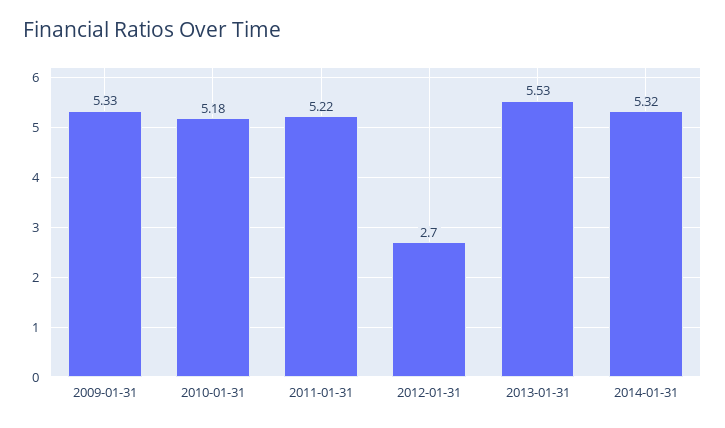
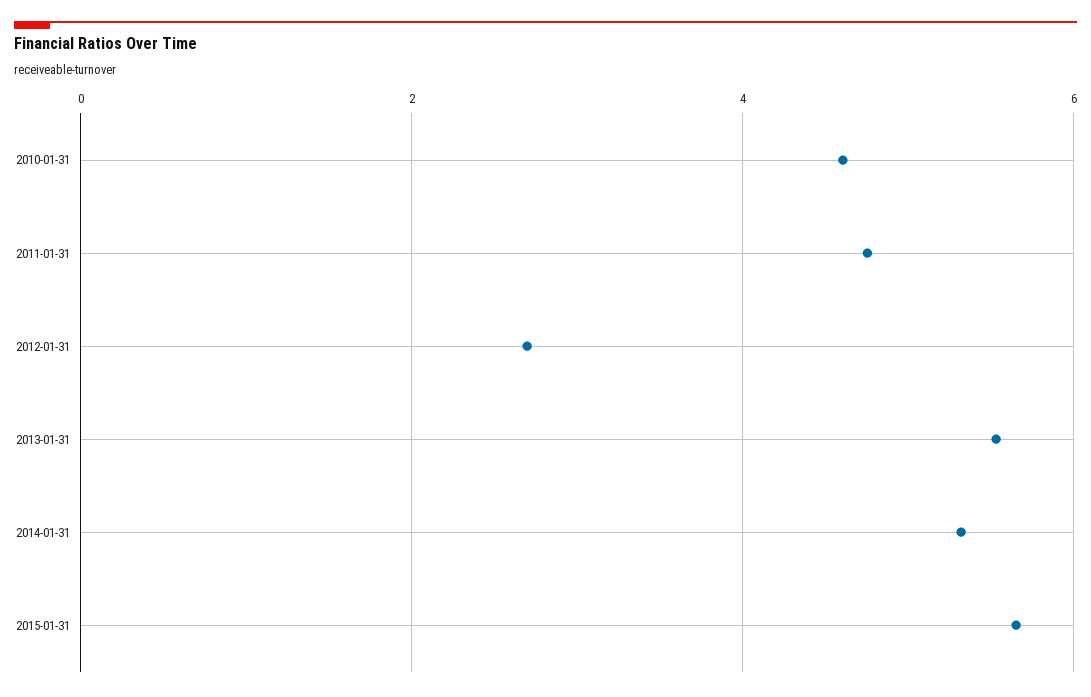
2009-01-31: 5.33 -> none
2010-01-31: 5.18 -> 4.6
2011-01-31: 5.22 -> 4.8
2015-01-31: none -> 5.6

